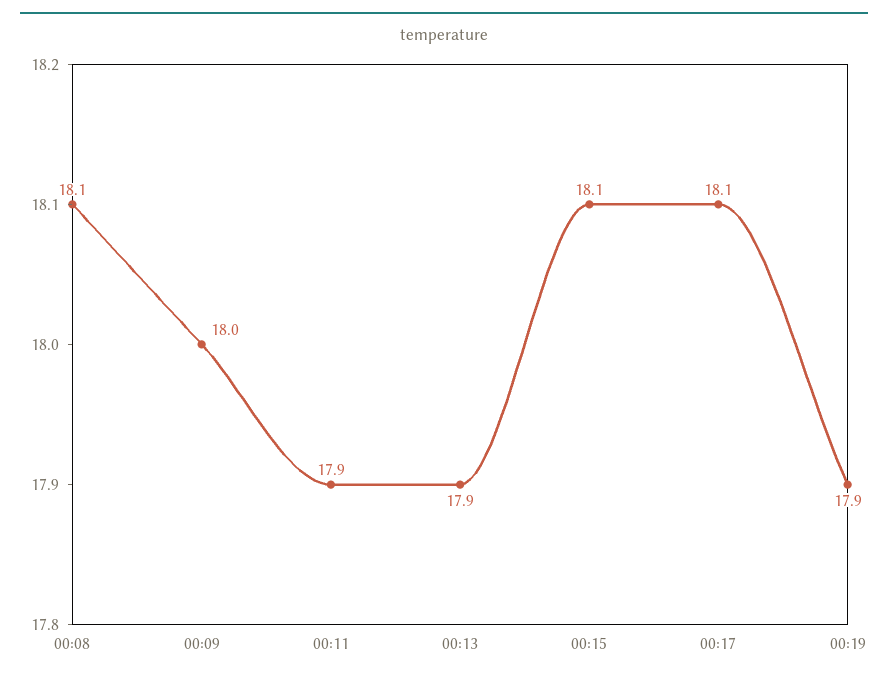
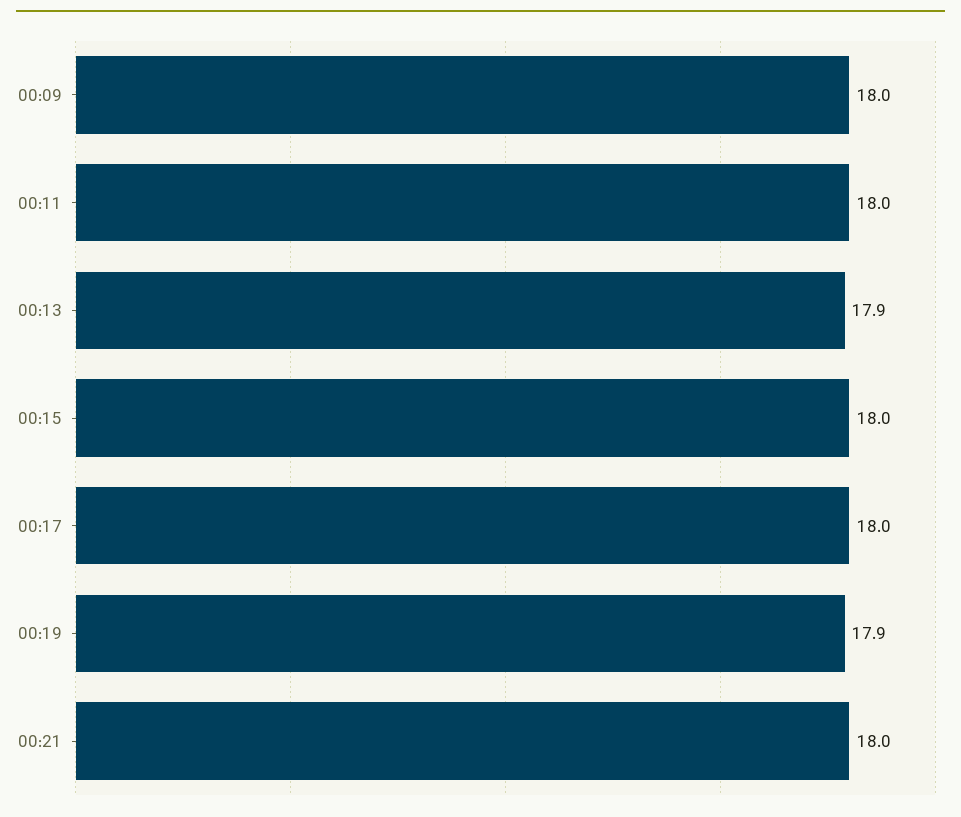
00:08: 18.1 -> none
00:11: 17.9 -> 18
00:15: 18.1 -> 18
00:17: 18.1 -> 18
00:21: none -> 18

